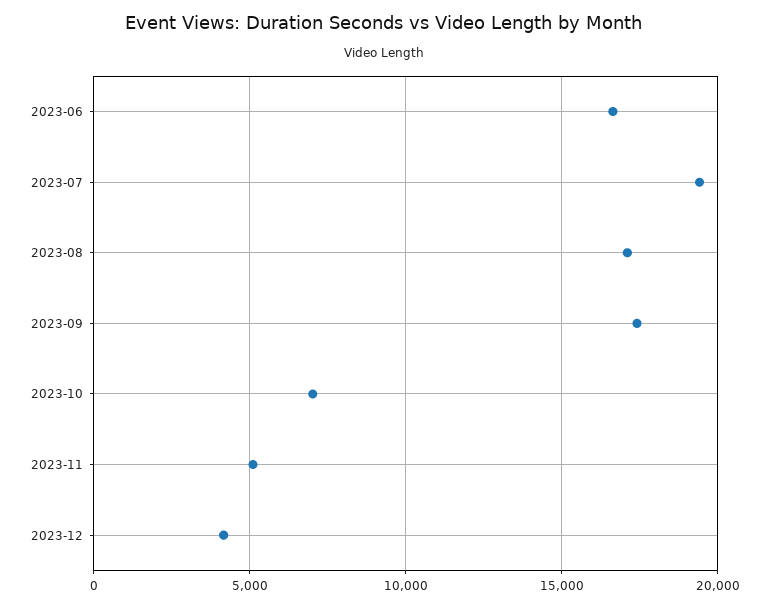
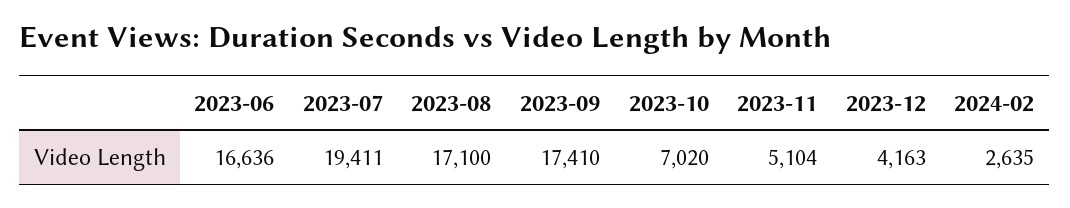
2024-02: none -> 2635

